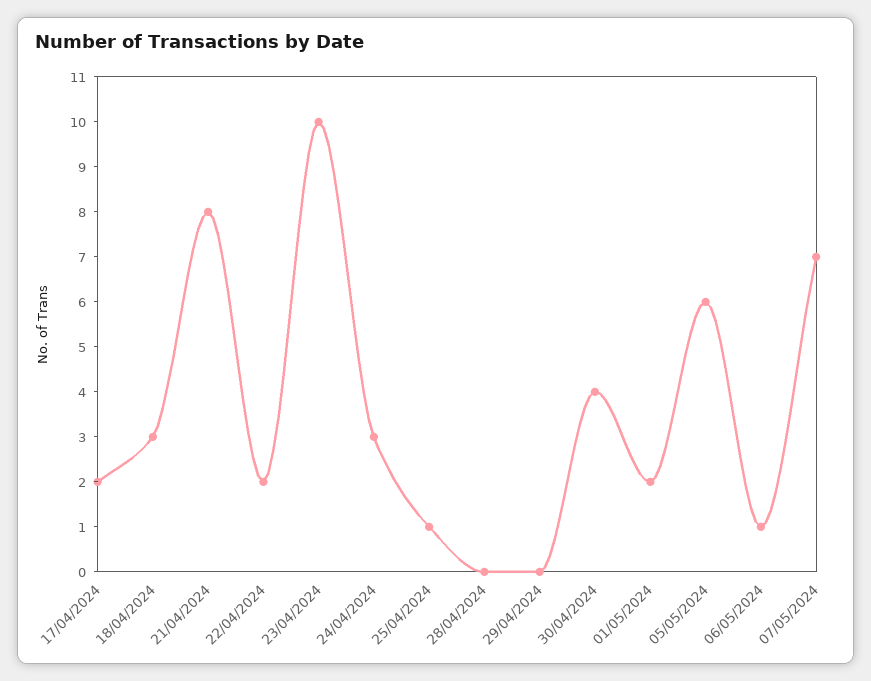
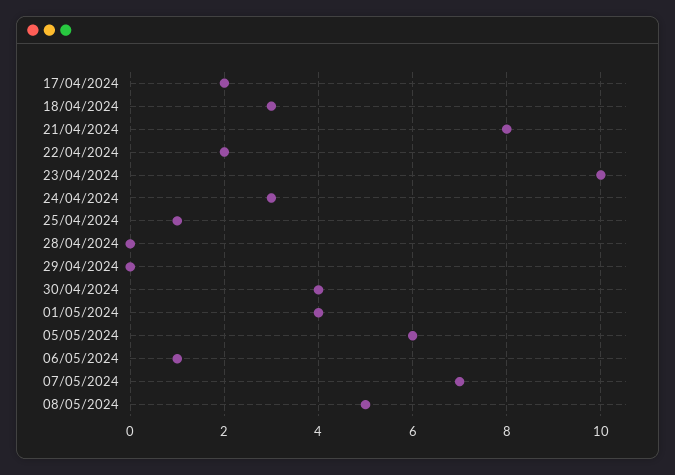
01/05/2024: 2 -> 4
08/05/2024: none -> 5

